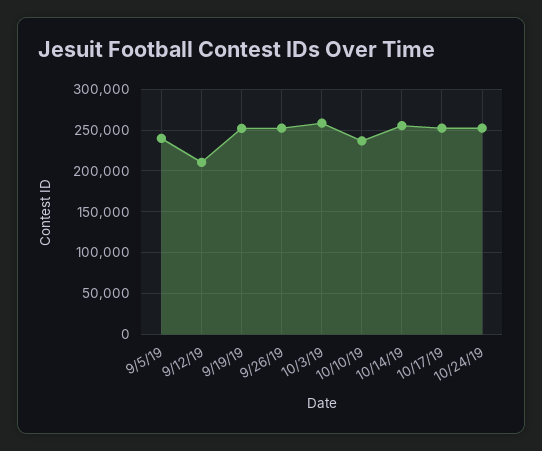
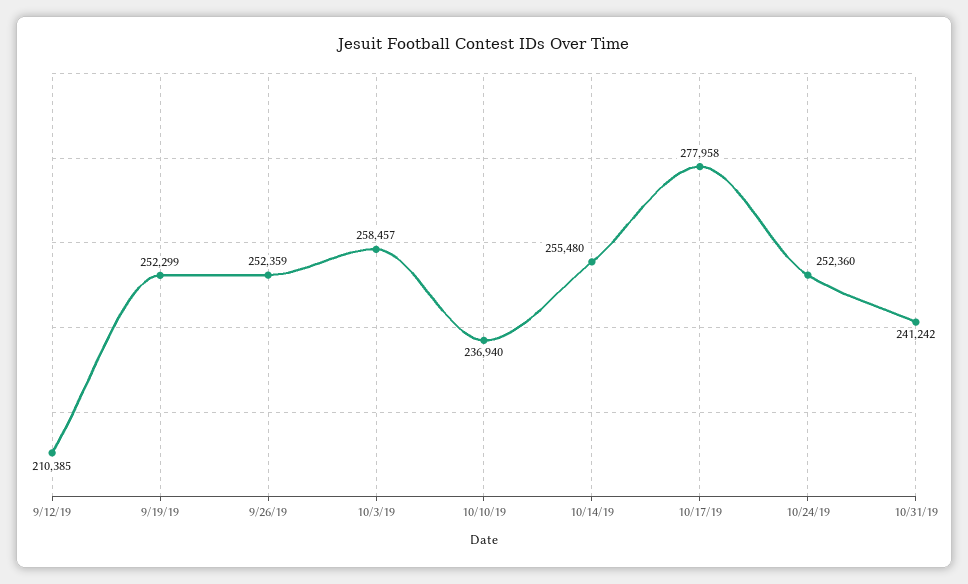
9/5/19: 240000 -> none
10/17/19: 250000 -> 277958
10/31/19: none -> 241242

